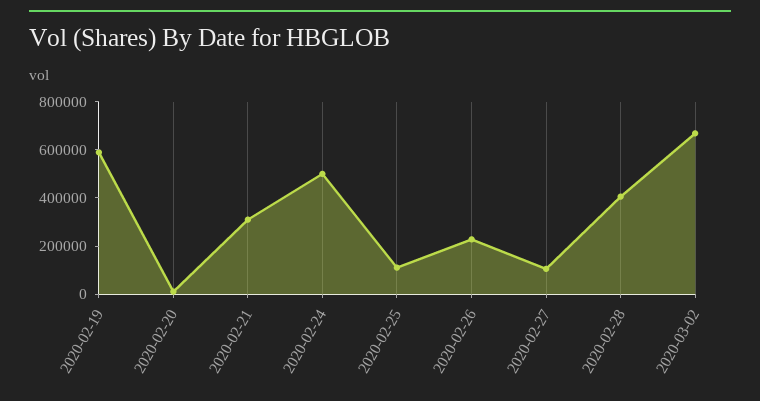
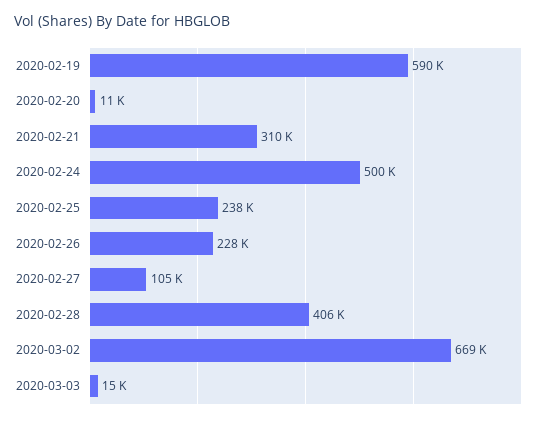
2020-02-25: 100000 -> 238000
2020-03-03: none -> 15000

